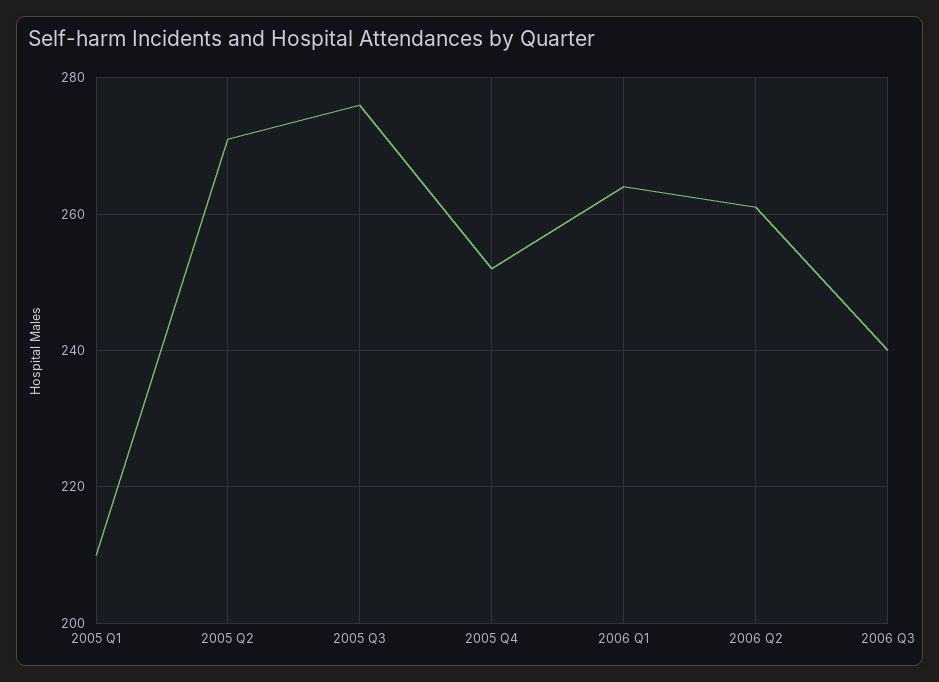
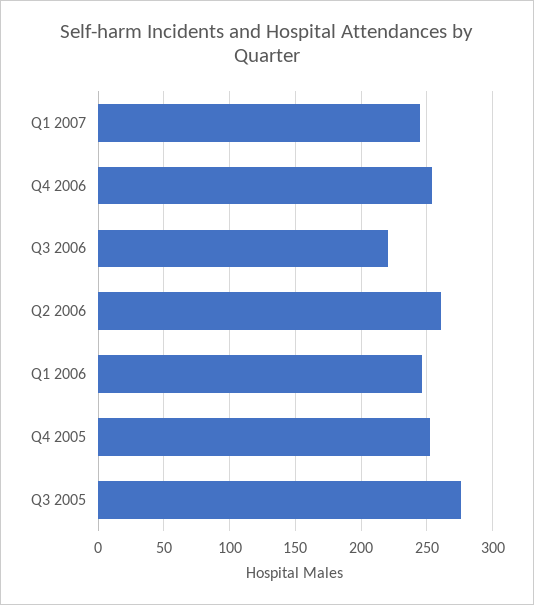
2005 Q1: 210 -> none
2005 Q2: 270 -> none
2006 Q1: 265 -> 245
2006 Q3: 240 -> 220
Q1 2007: none -> 245
Q4 2006: none -> 255

